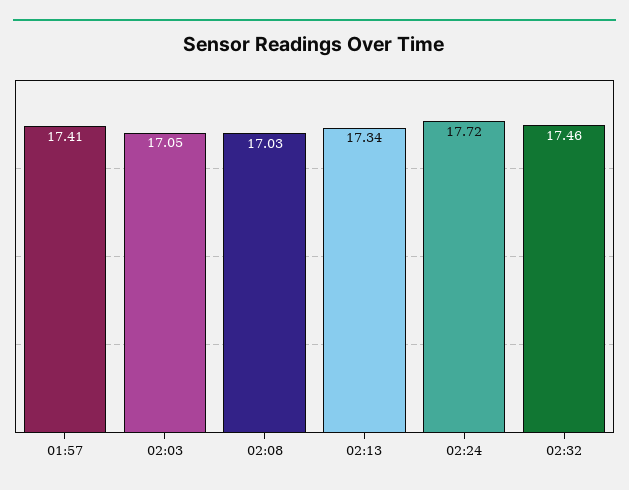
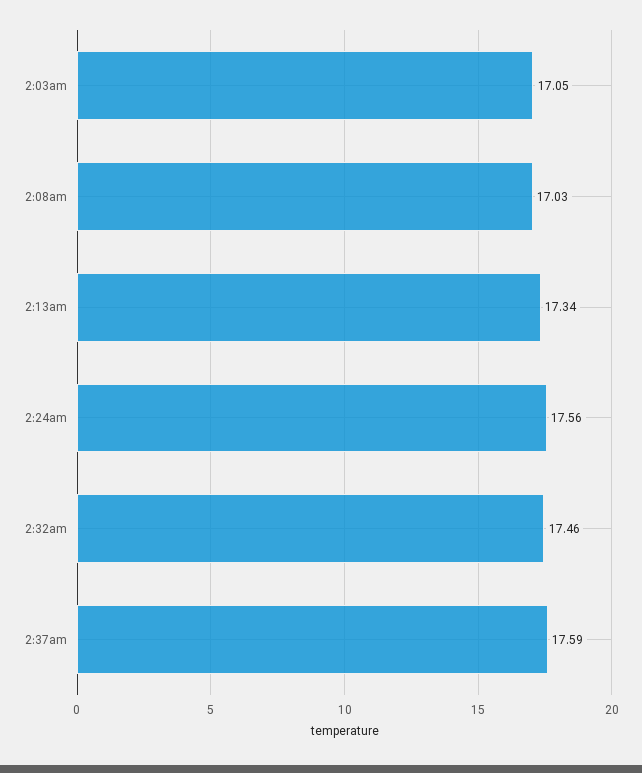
01:57: 17.41 -> none
02:24: 17.72 -> 17.56
2:37am: none -> 17.59

